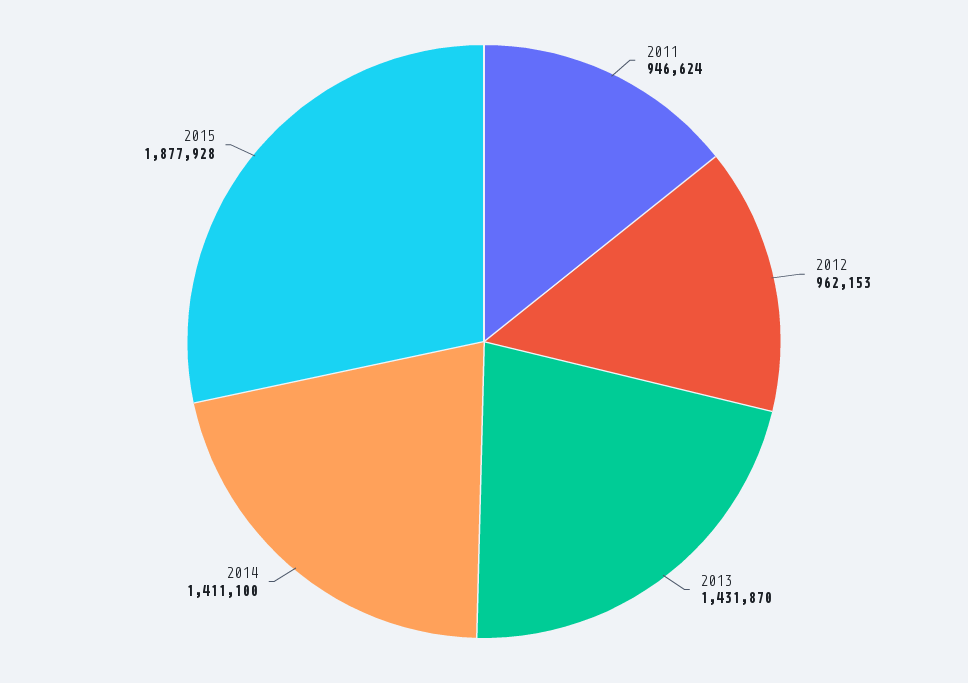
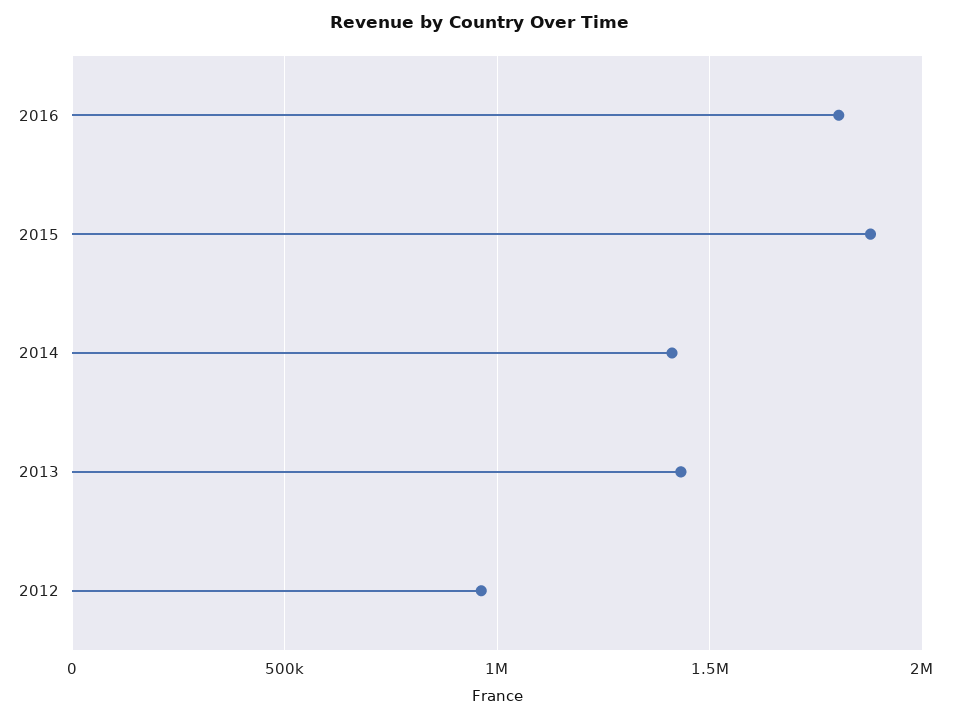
2011: 946624 -> none
2016: none -> 1800000

